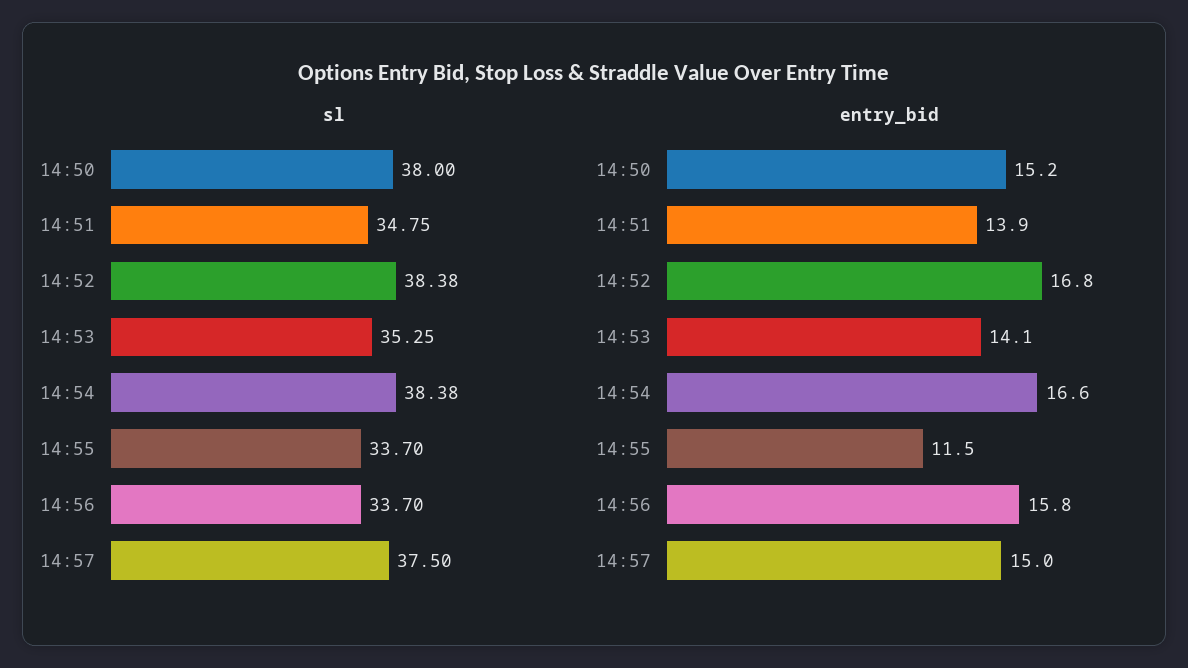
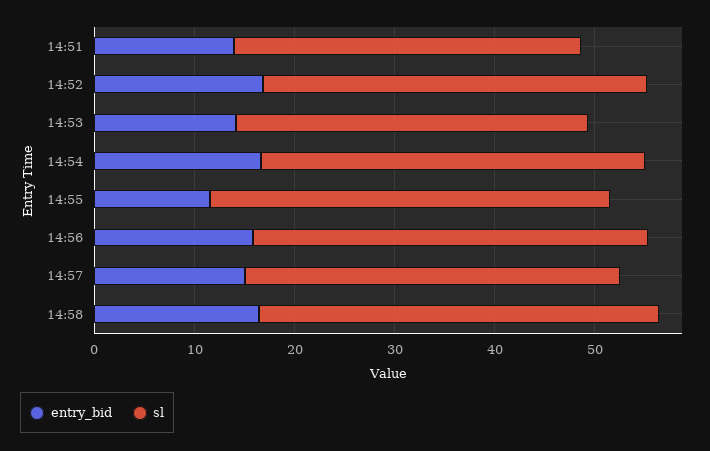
sl, 14:50: 38 -> none
sl, 14:55: 33.7 -> 40
sl, 14:56: 33.7 -> 40
entry_bid, 14:50: 15.2 -> none
entry_bid, 14:58: none -> 16
sl, 14:58: none -> 40

